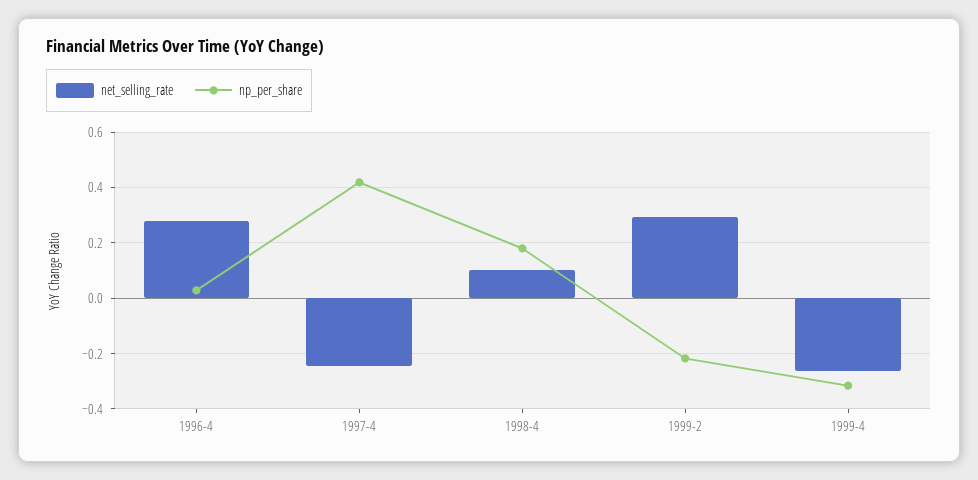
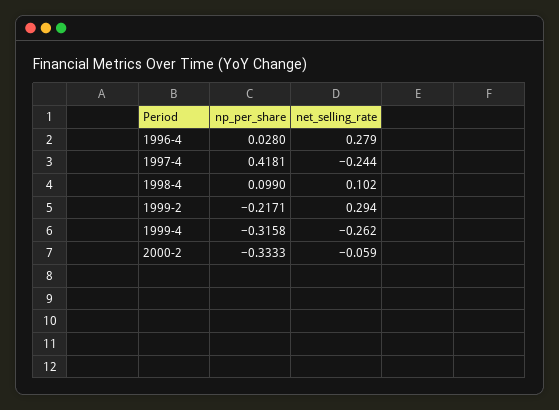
np_per_share, 1998-4: 0.175 -> 0.099
np_per_share, 2000-2: none -> -0.3333
net_selling_rate, 2000-2: none -> -0.059

